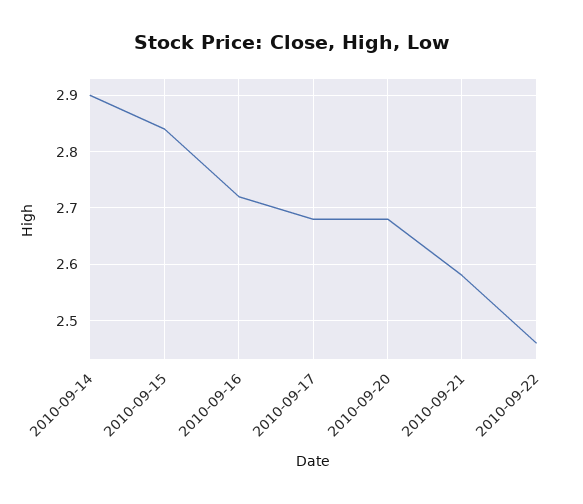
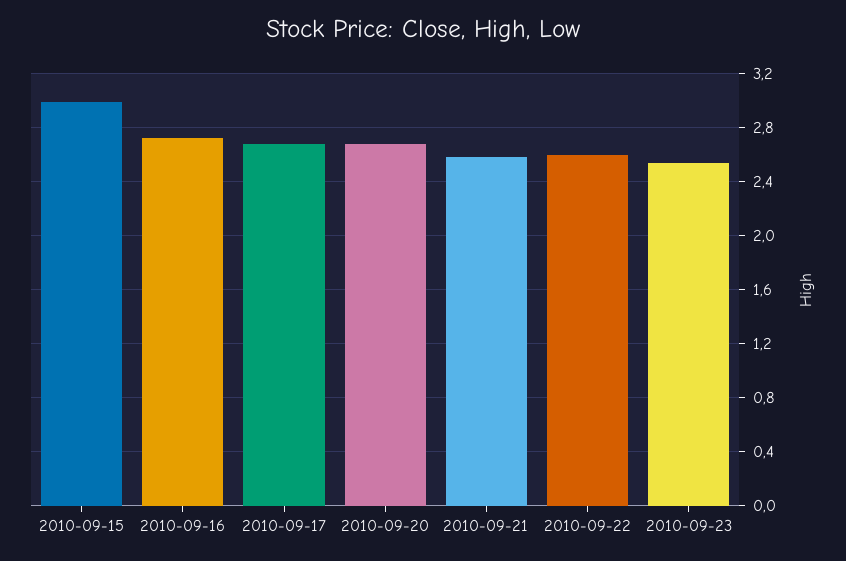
2010-09-14: 2.9 -> none
2010-09-15: 2.85 -> 3
2010-09-22: 2.45 -> 2.6
2010-09-23: none -> 2.55

